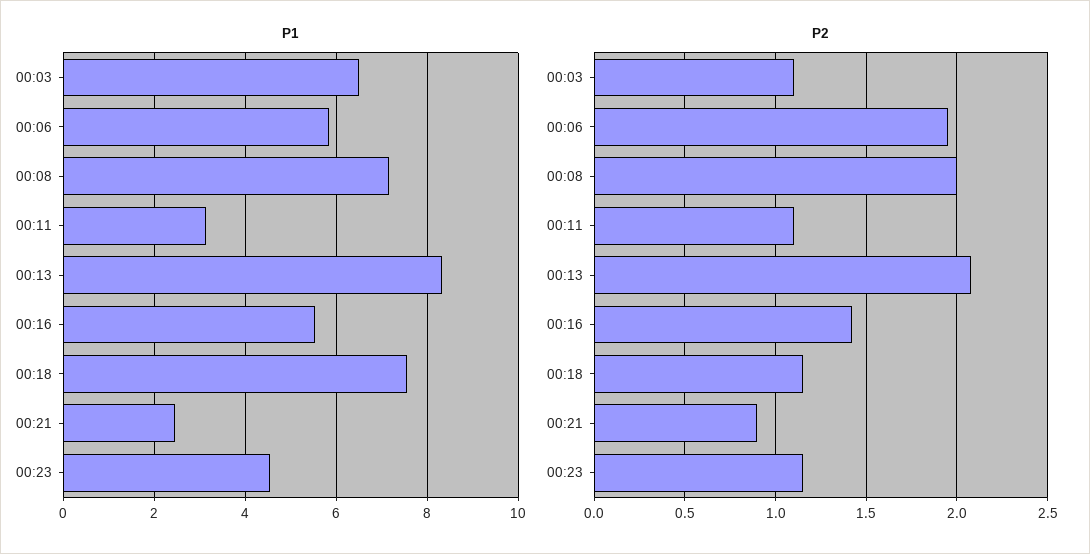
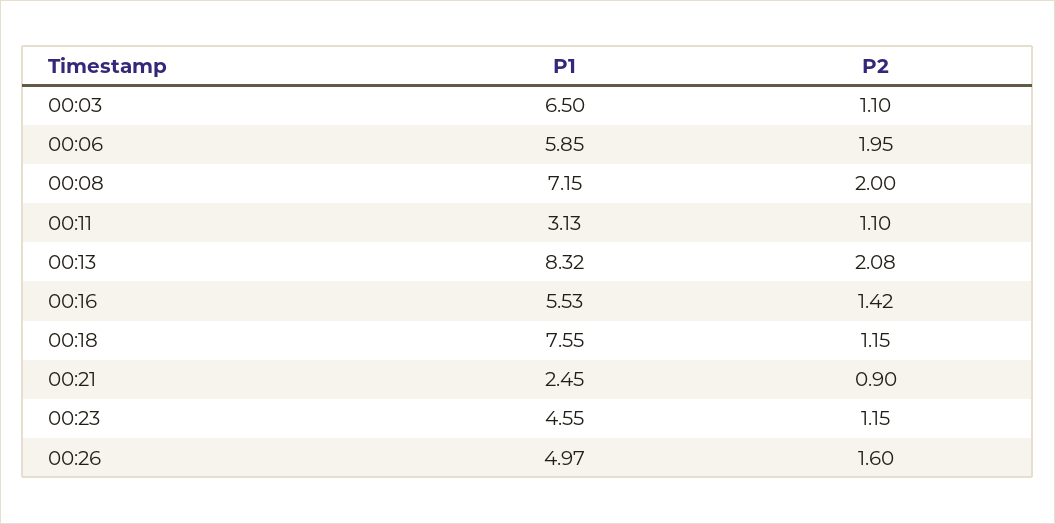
P1, 00:26: none -> 4.97
P2, 00:26: none -> 1.6

